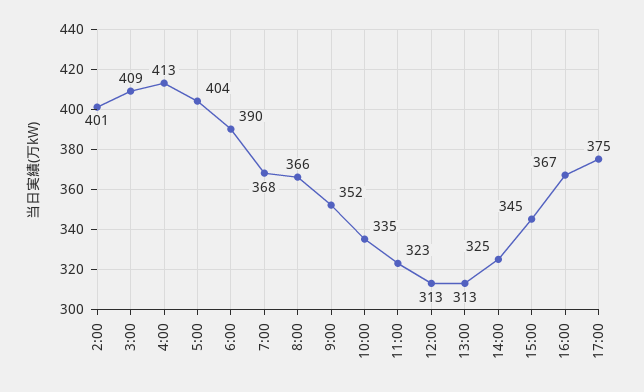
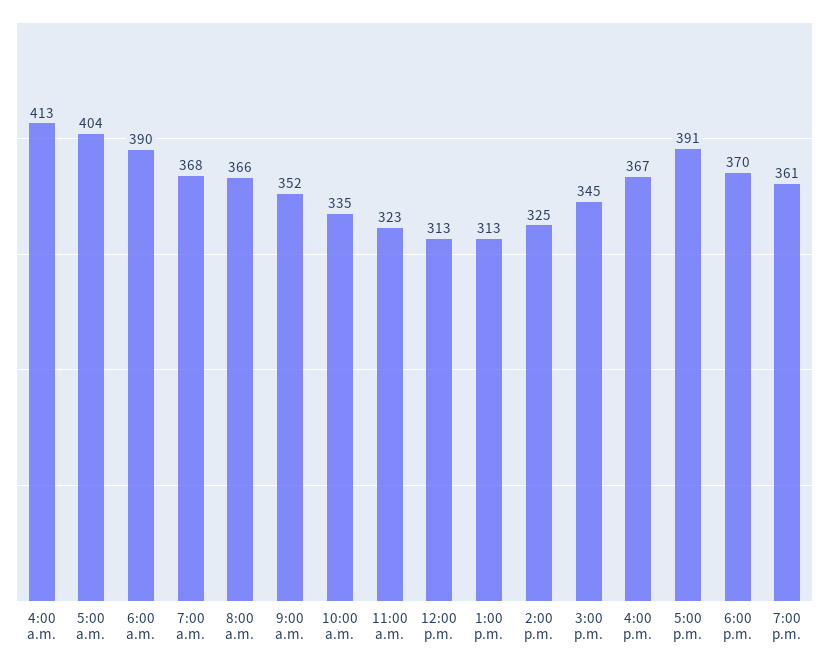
2:00: 401 -> none
3:00: 409 -> none
17:00: 375 -> 391
6:00 p.m.: none -> 370
7:00 p.m.: none -> 361

